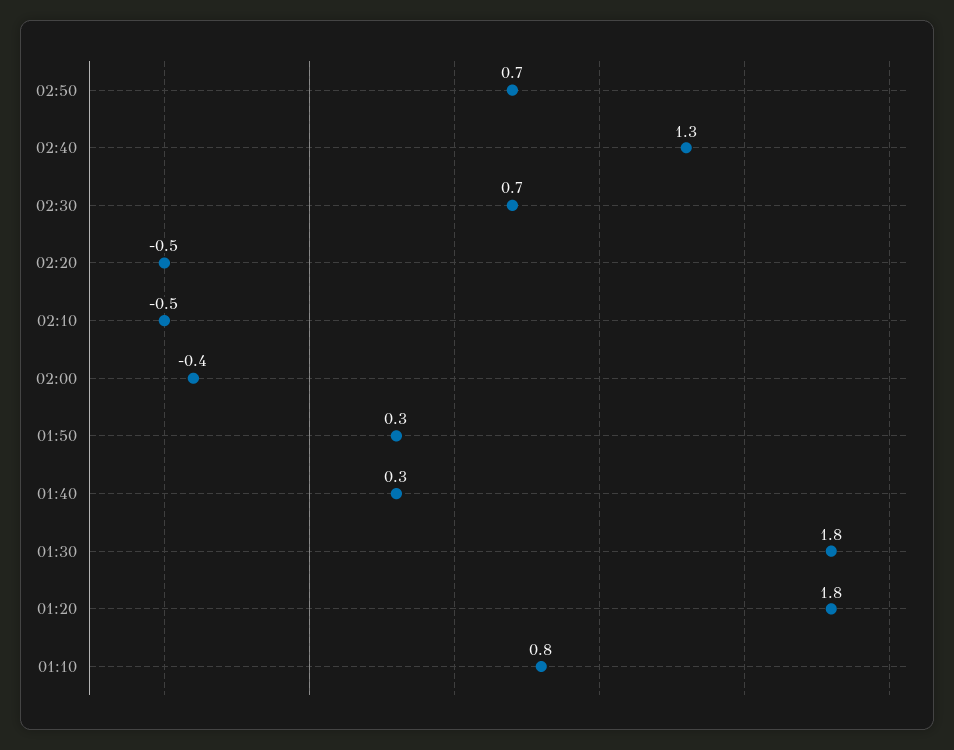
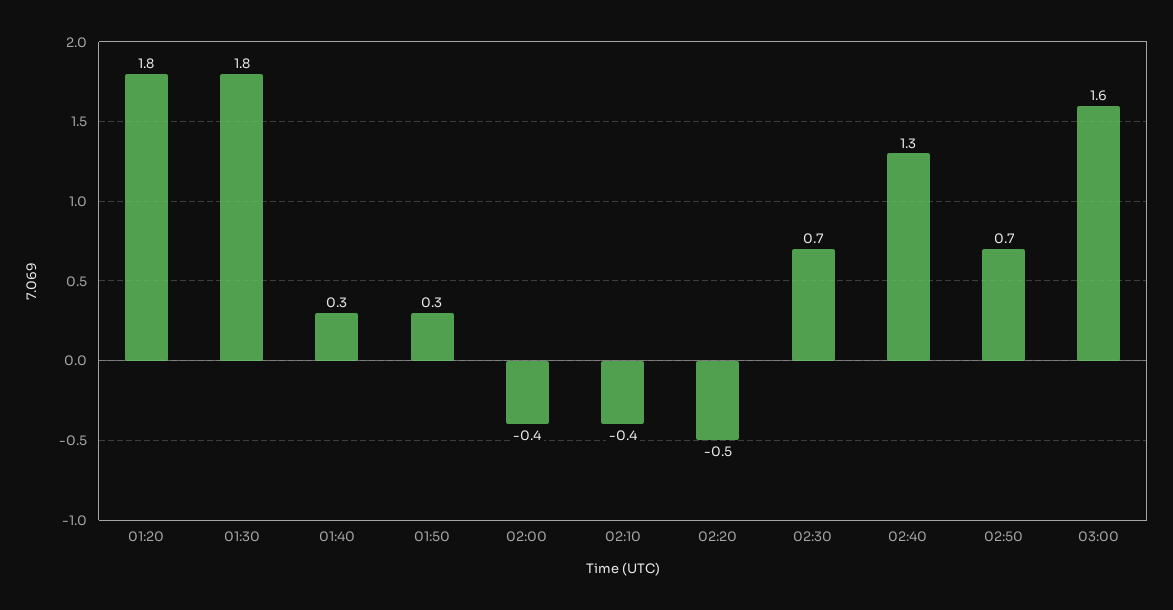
02:10: -0.5 -> -0.4
01:10: 0.8 -> none
03:00: none -> 1.6

